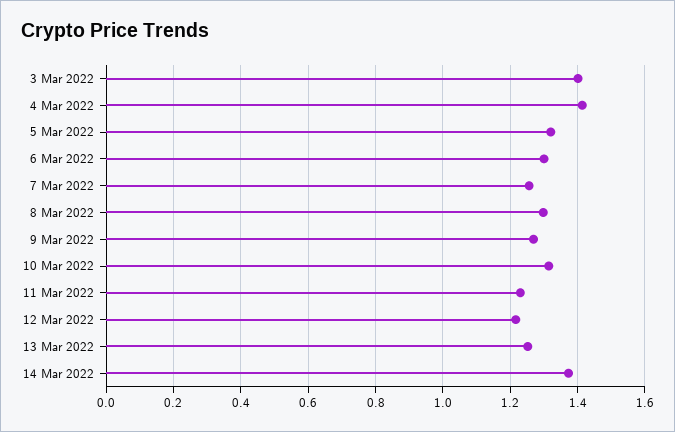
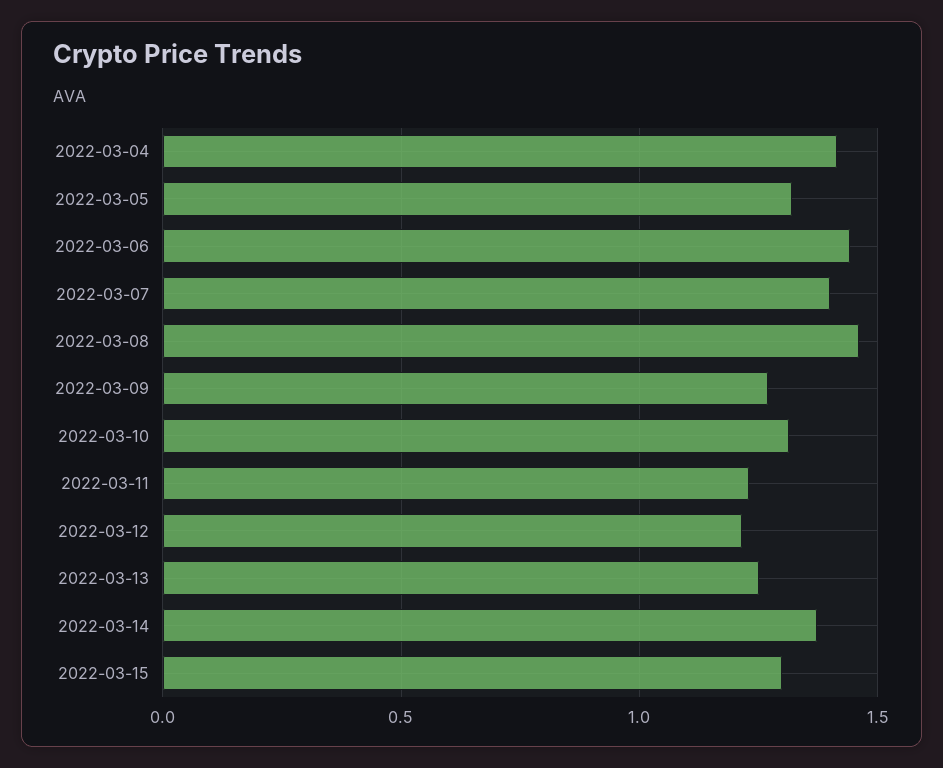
3 Mar 2022: 1.4 -> none
6 Mar 2022: 1.3 -> 1.45
7 Mar 2022: 1.26 -> 1.4
8 Mar 2022: 1.3 -> 1.45
2022-03-15: none -> 1.3

